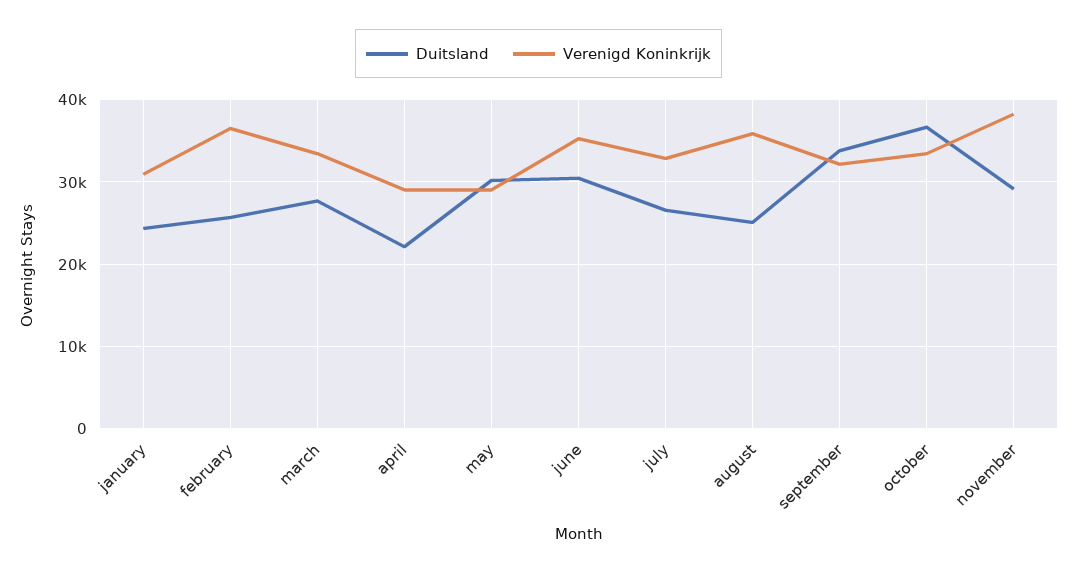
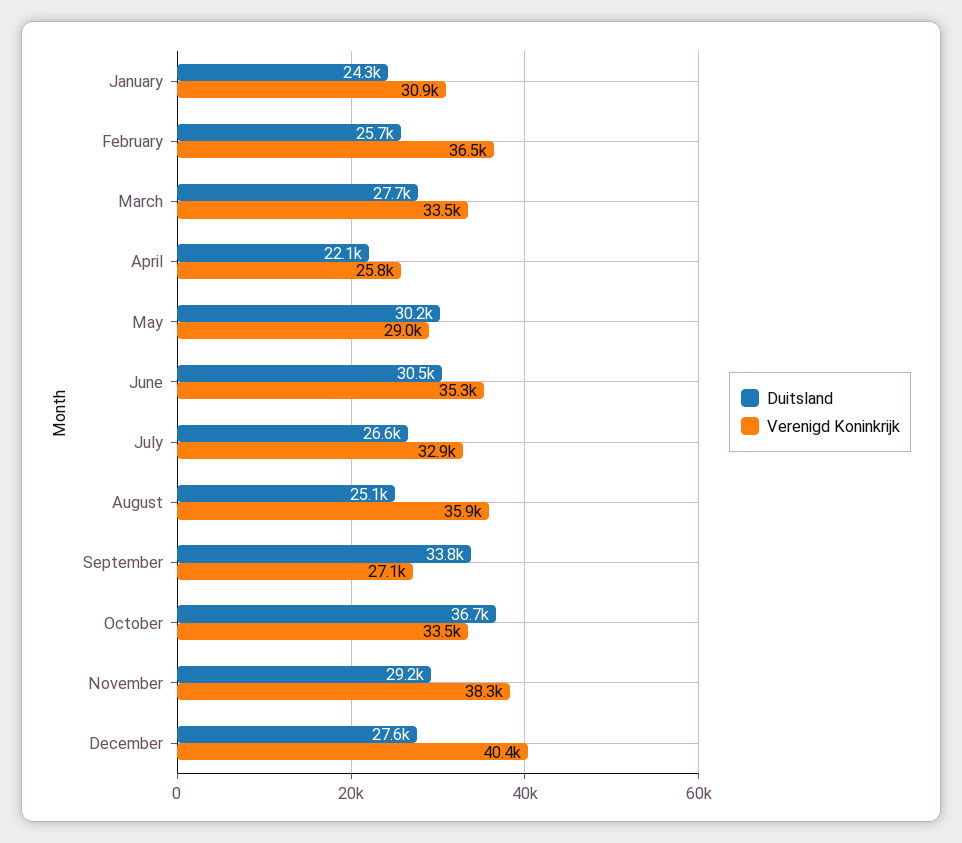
Verenigd Koninkrijk, april: 29000 -> 25800
Verenigd Koninkrijk, september: 32000 -> 27100
Duitsland, December: none -> 27600
Verenigd Koninkrijk, December: none -> 40400

